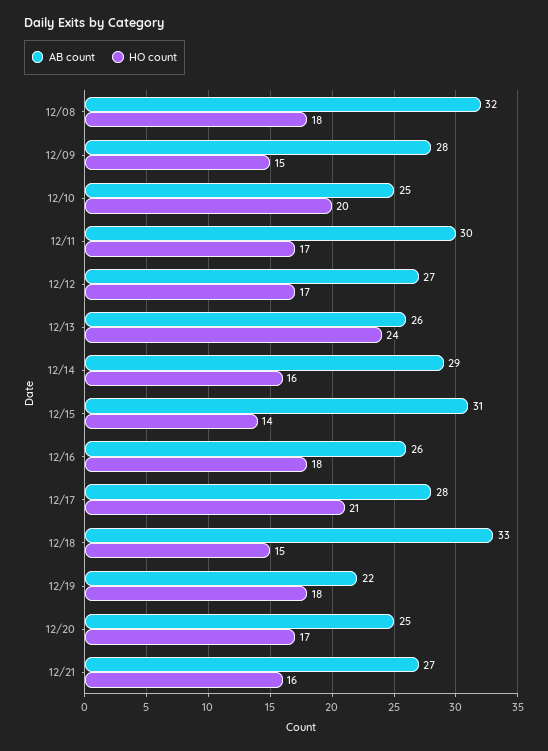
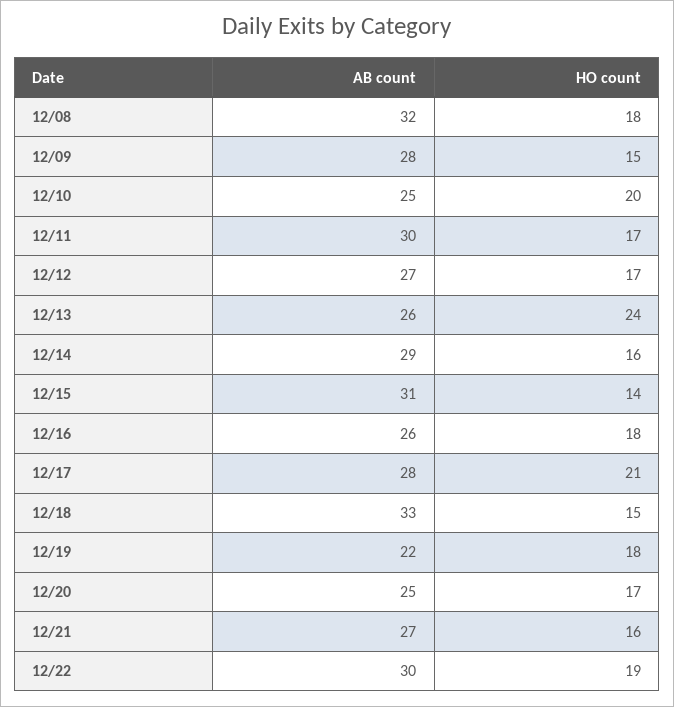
AB count, 12/22: none -> 30
HO count, 12/22: none -> 19

